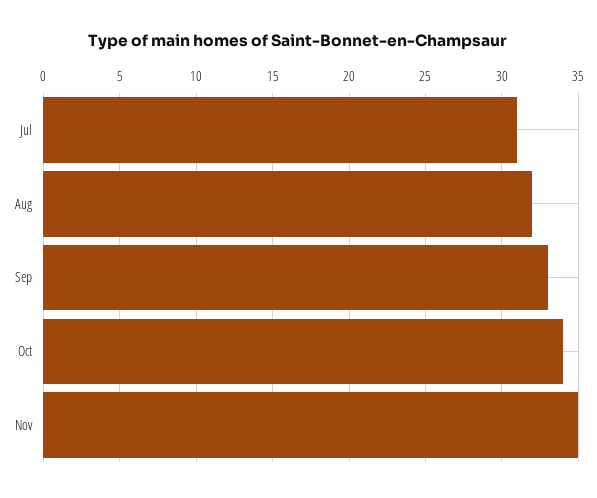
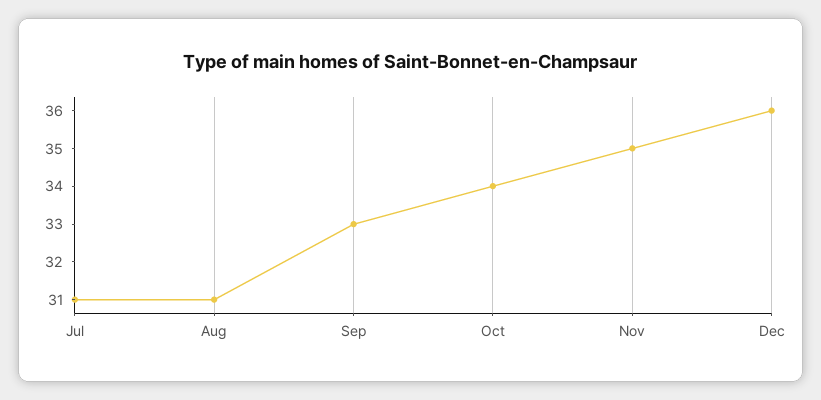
Aug: 32 -> 31
Dec: none -> 36

